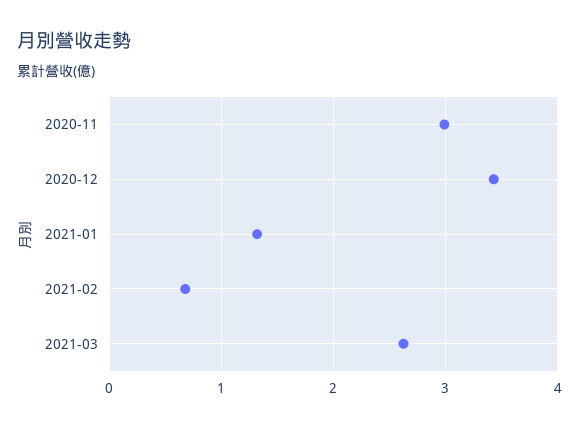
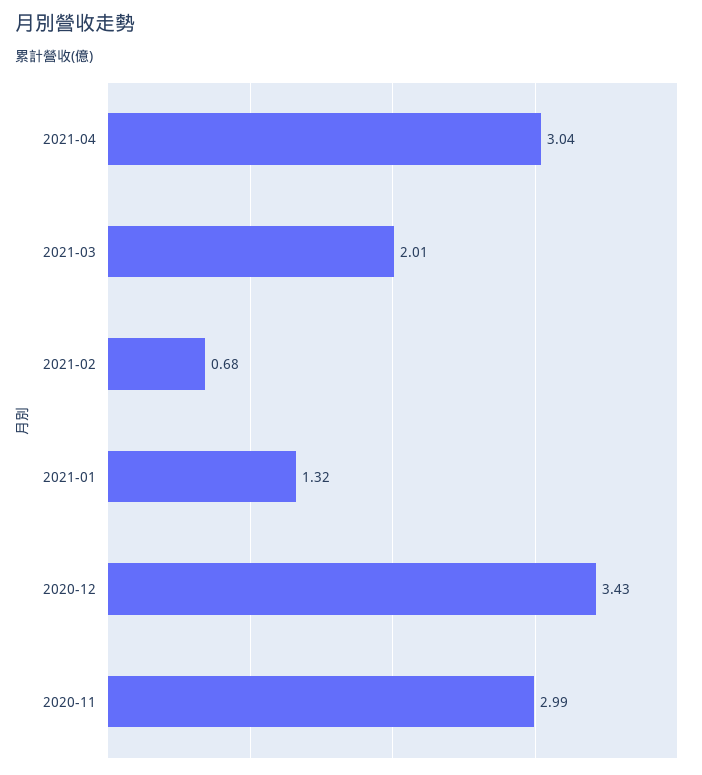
2021-03: 2.6 -> 2.01
2021-04: none -> 3.04

